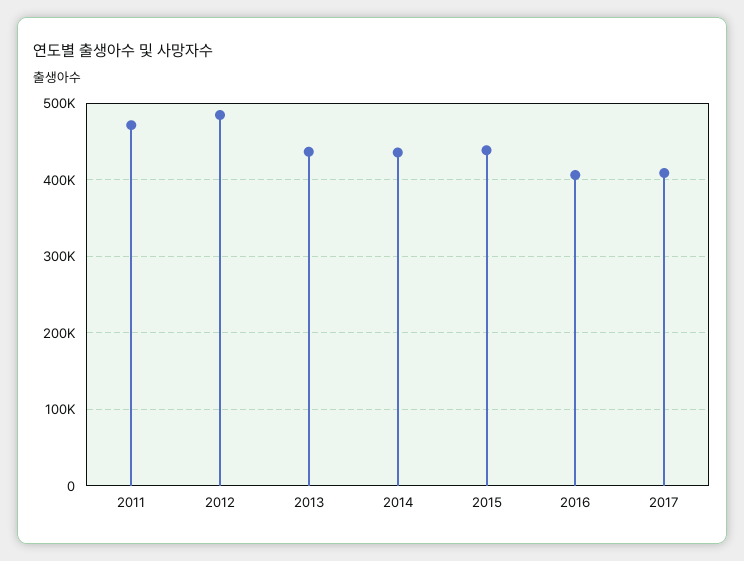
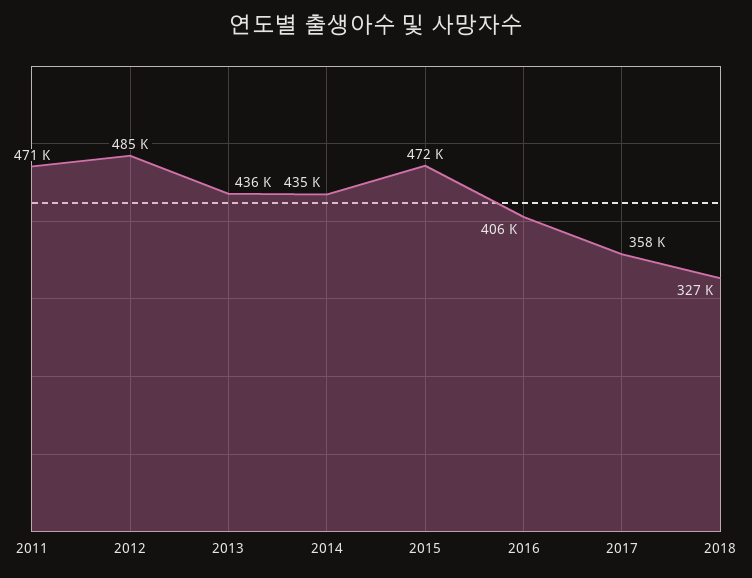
2015: 440000 -> 472000
2017: 410000 -> 358000
2018: none -> 327000

